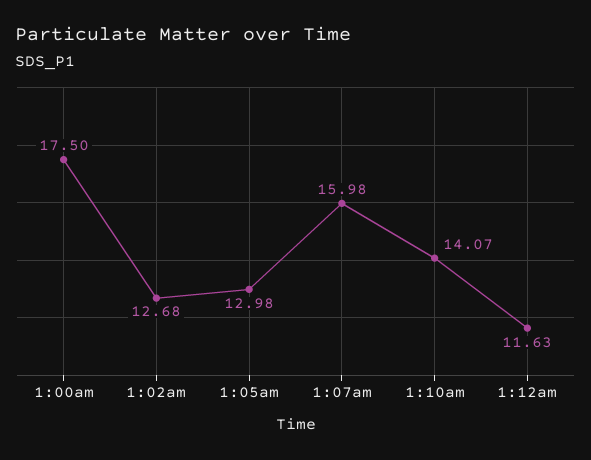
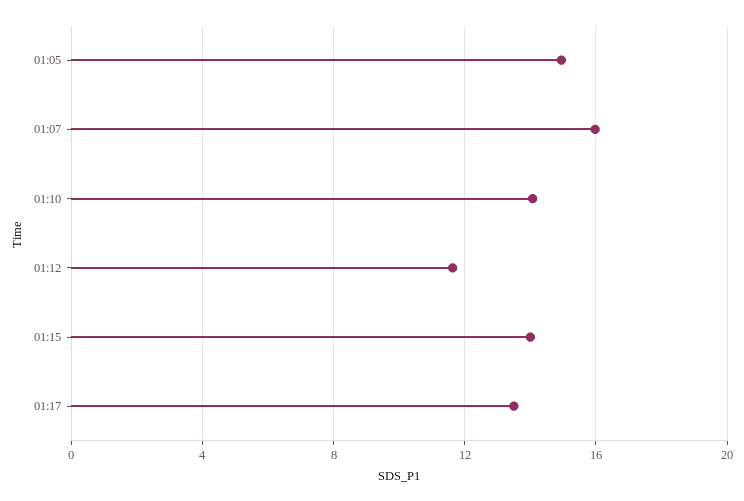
1:00am: 17.5 -> none
1:02am: 12.68 -> none
1:05am: 12.98 -> 15
01:15: none -> 14
01:17: none -> 13.5

